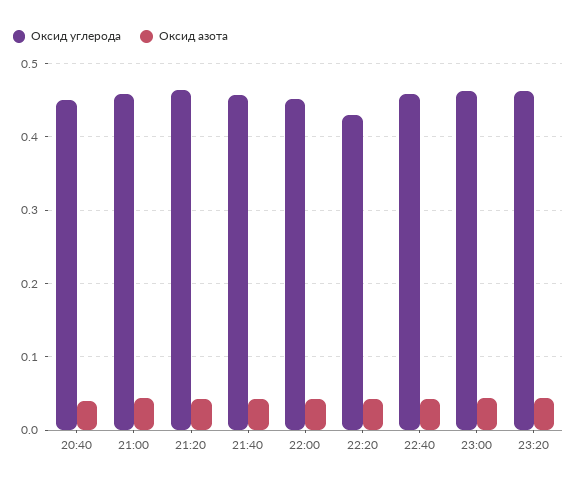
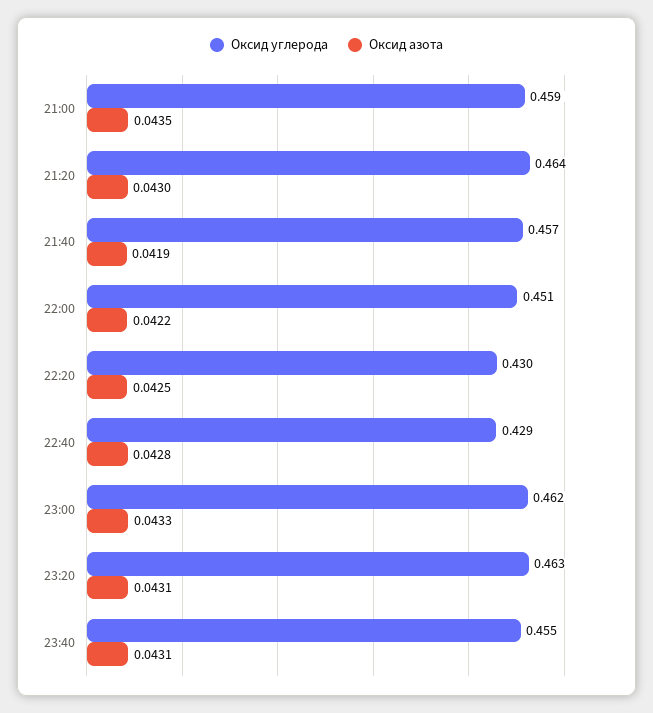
Оксид углерода, 20:40: 0.45 -> none
Оксид азота, 20:40: 0.04 -> none
Оксид углерода, 22:40: 0.46 -> 0.429
Оксид углерода, 23:40: none -> 0.455
Оксид азота, 23:40: none -> 0.0431

